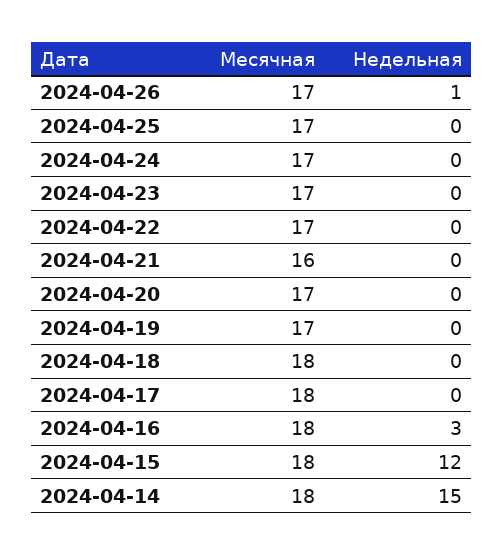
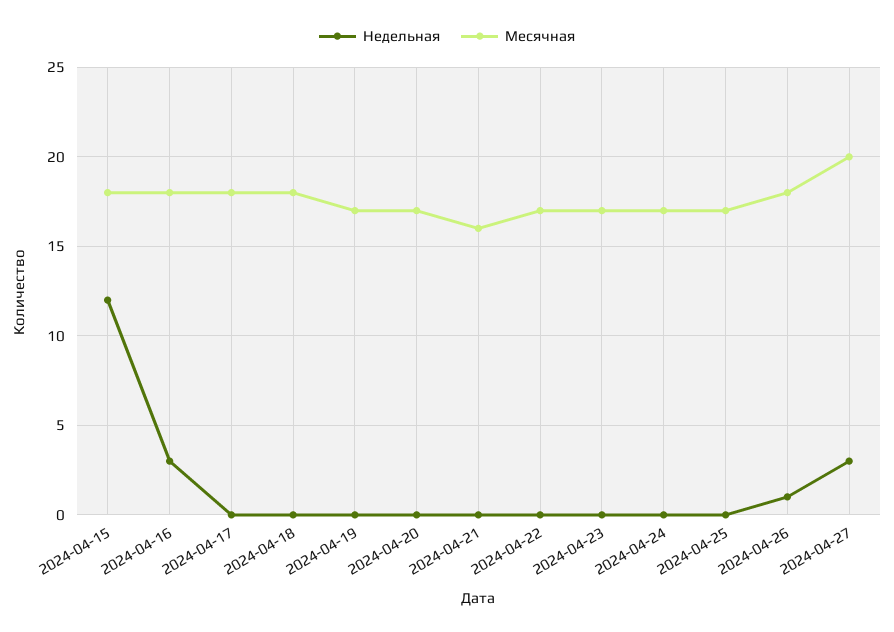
Месячная, 2024-04-26: 17 -> 18
Месячная, 2024-04-14: 18 -> none
Недельная, 2024-04-14: 15 -> none
Недельная, 2024-04-27: none -> 3
Месячная, 2024-04-27: none -> 20

